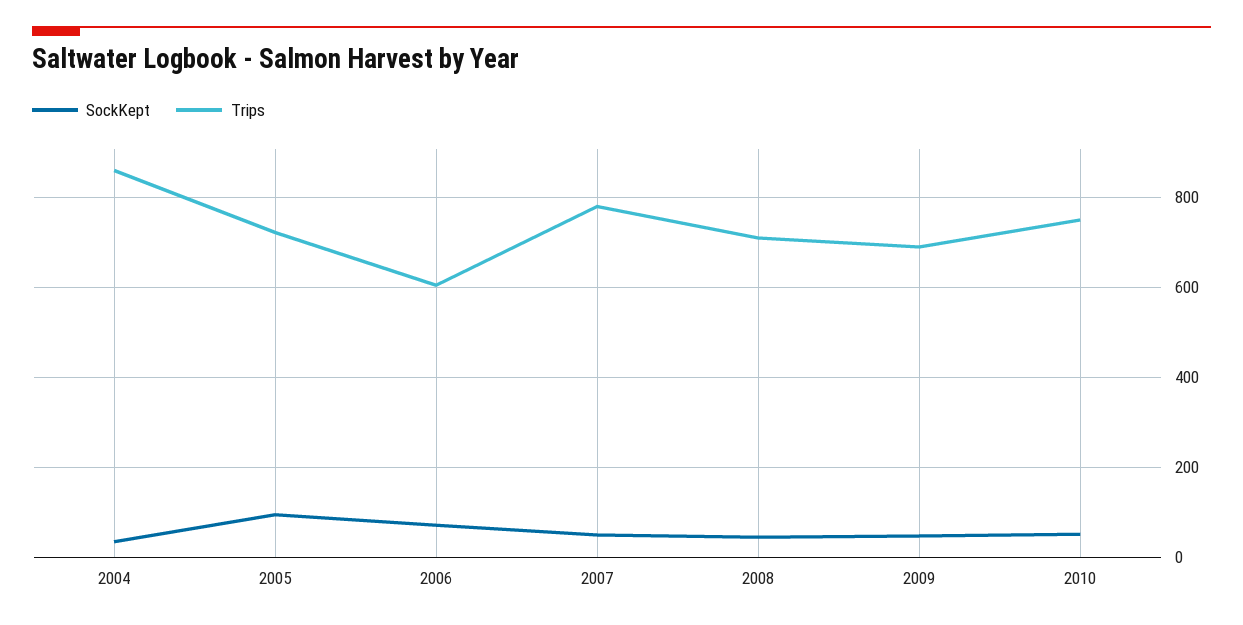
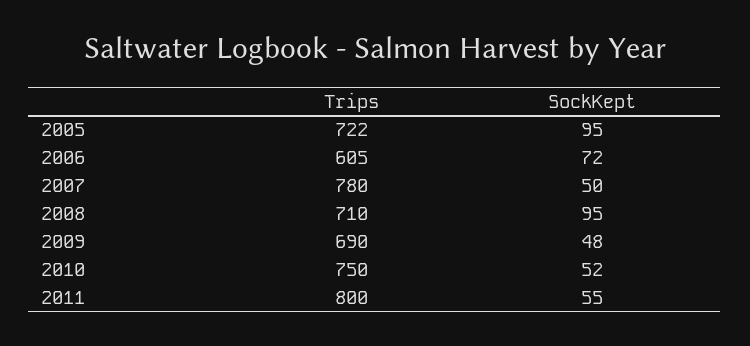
SockKept, 2004: 40 -> none
Trips, 2004: 860 -> none
SockKept, 2008: 40 -> 95
Trips, 2011: none -> 800
SockKept, 2011: none -> 55

